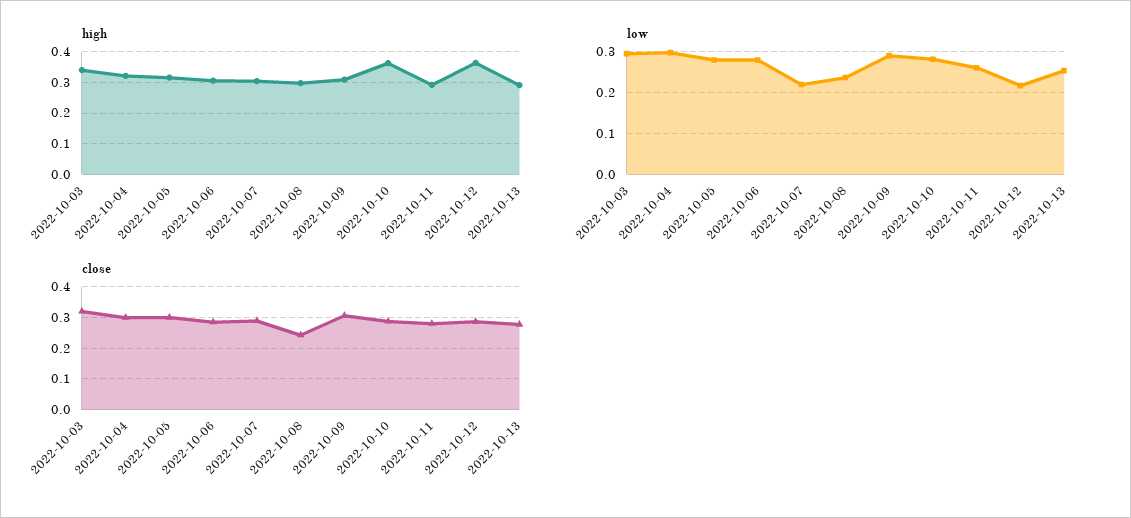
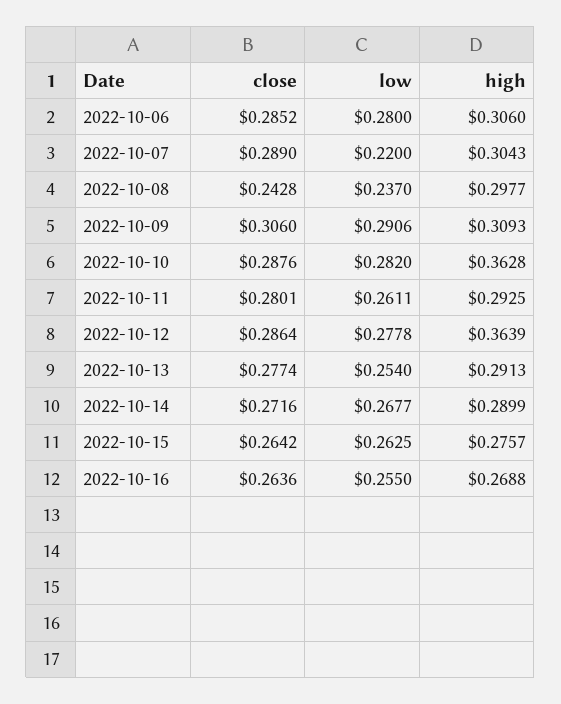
high, 2022-10-03: 0.34 -> none
high, 2022-10-04: 0.32 -> none
high, 2022-10-05: 0.32 -> none
low, 2022-10-03: 0.3 -> none
low, 2022-10-04: 0.3 -> none
low, 2022-10-05: 0.28 -> none
low, 2022-10-12: 0.22 -> 0.2778
close, 2022-10-03: 0.32 -> none
close, 2022-10-04: 0.3 -> none
close, 2022-10-05: 0.3 -> none
close, 2022-10-14: none -> 0.2716
low, 2022-10-14: none -> 0.2677
high, 2022-10-14: none -> 0.2899
close, 2022-10-15: none -> 0.2642
low, 2022-10-15: none -> 0.2625
high, 2022-10-15: none -> 0.2757
close, 2022-10-16: none -> 0.2636
low, 2022-10-16: none -> 0.255
high, 2022-10-16: none -> 0.2688

